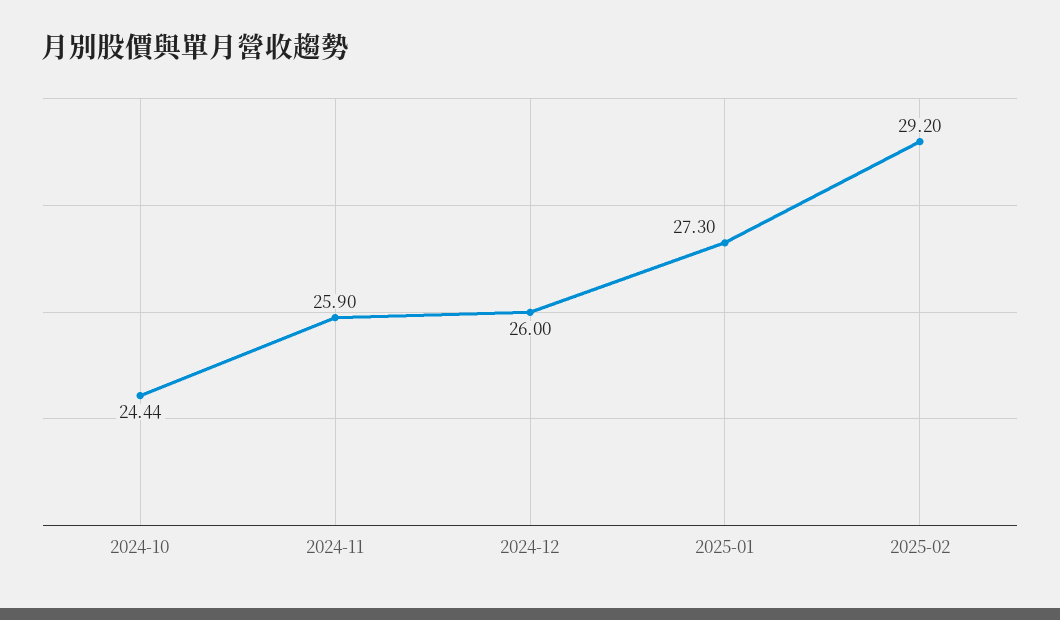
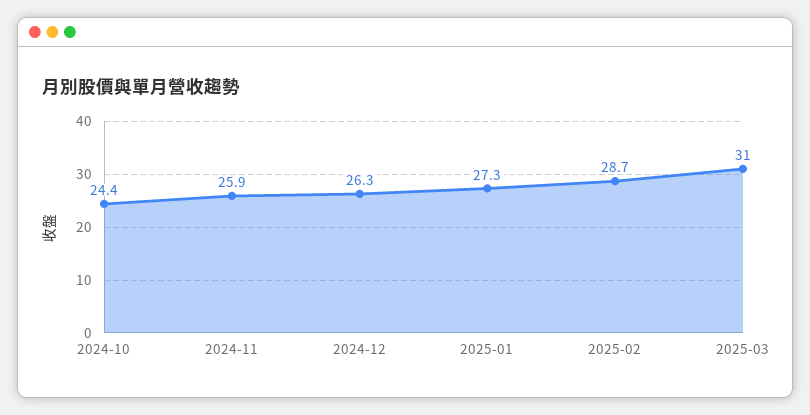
2024-12: 26 -> 26.3
2025-02: 29.2 -> 28.7
2025-03: none -> 31

